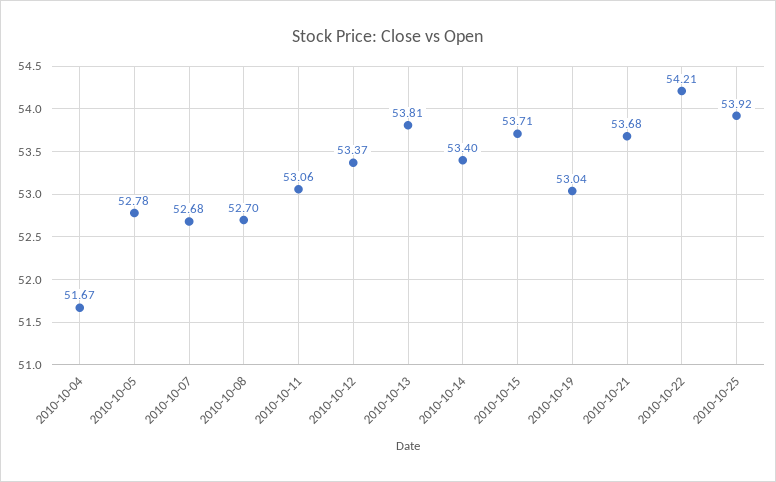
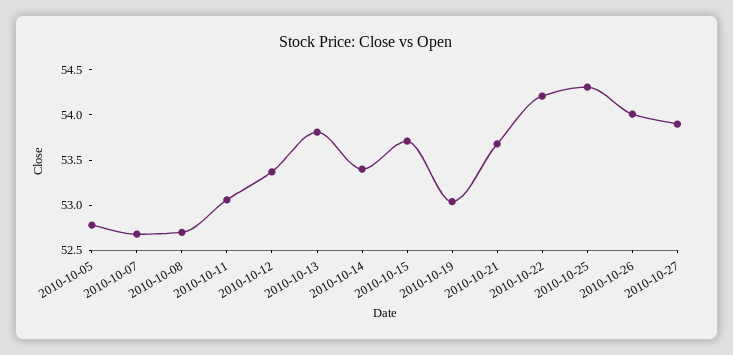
2010-10-04: 51.67 -> none
2010-10-25: 53.92 -> 54.3
2010-10-26: none -> 54
2010-10-27: none -> 53.9

